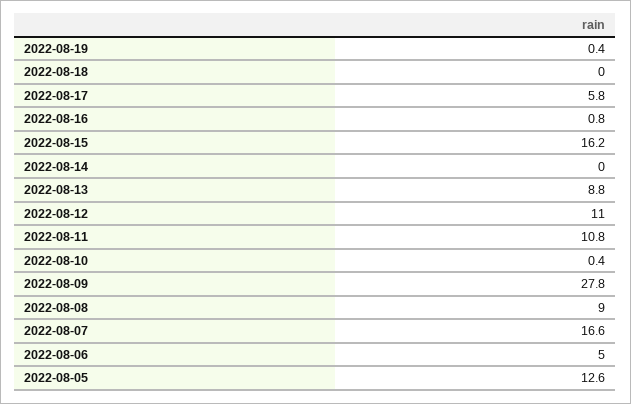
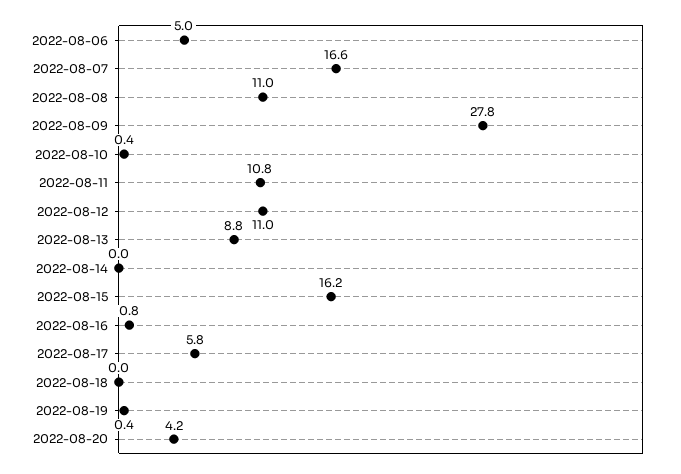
2022-08-08: 9 -> 11
2022-08-05: 12.6 -> none
2022-08-20: none -> 4.2

